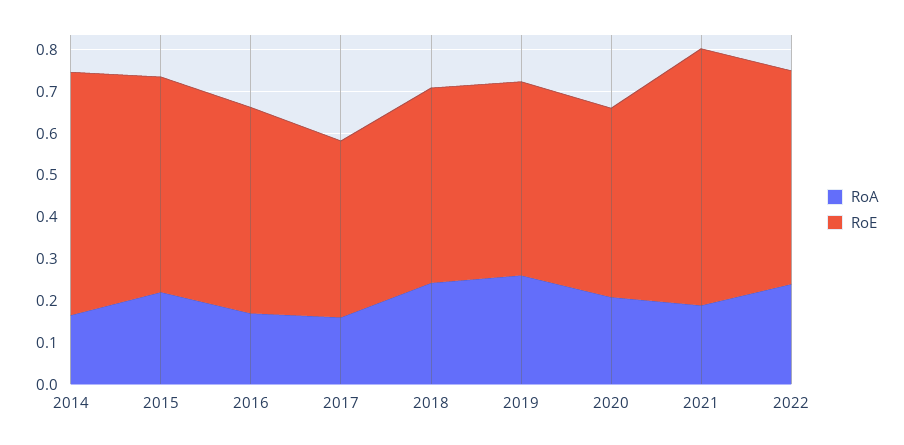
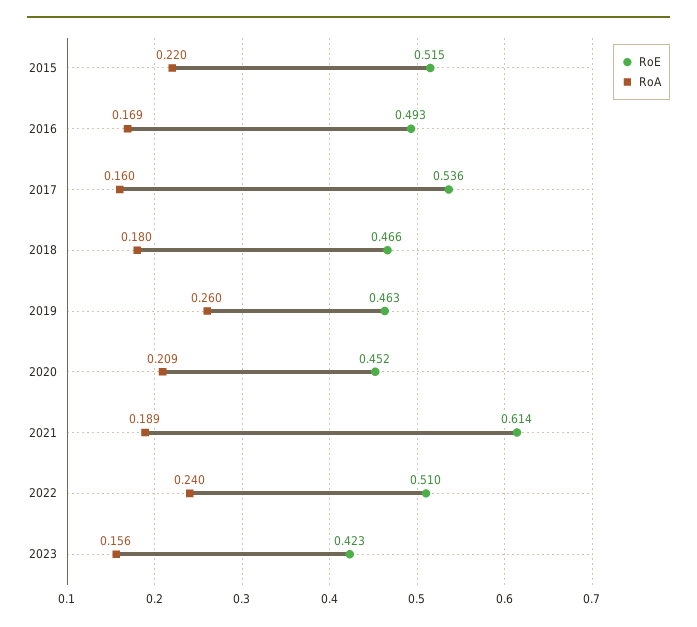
RoA, 2014: 0.16 -> none
RoE, 2014: 0.58 -> none
RoE, 2017: 0.42 -> 0.536
RoA, 2018: 0.24 -> 0.18
RoE, 2023: none -> 0.423
RoA, 2023: none -> 0.156

